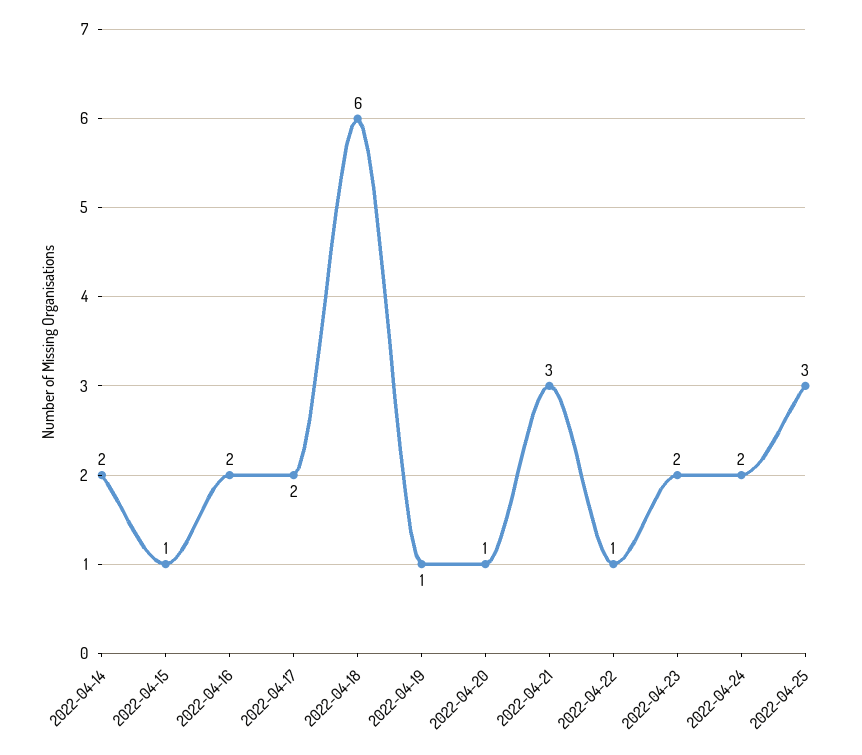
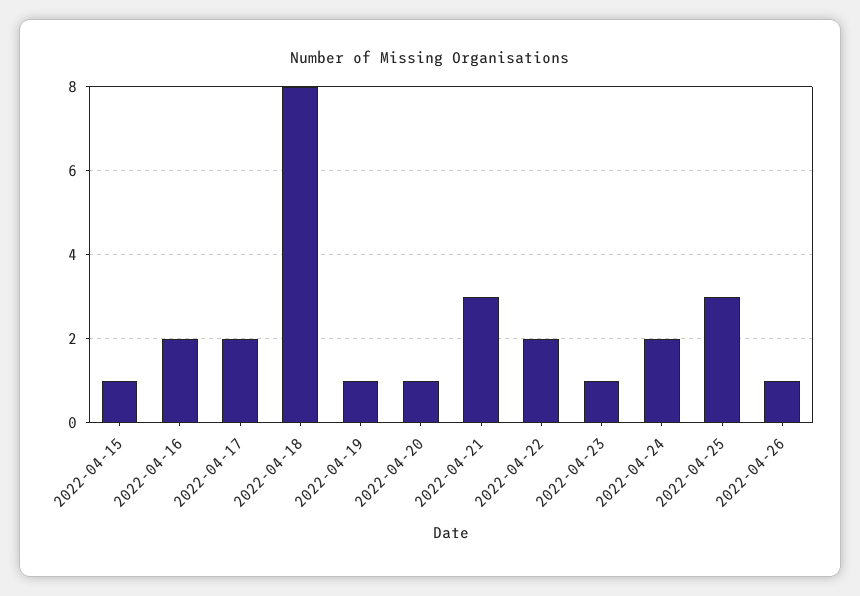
2022-04-14: 2 -> none
2022-04-18: 6 -> 8
2022-04-22: 1 -> 2
2022-04-23: 2 -> 1
2022-04-26: none -> 1

